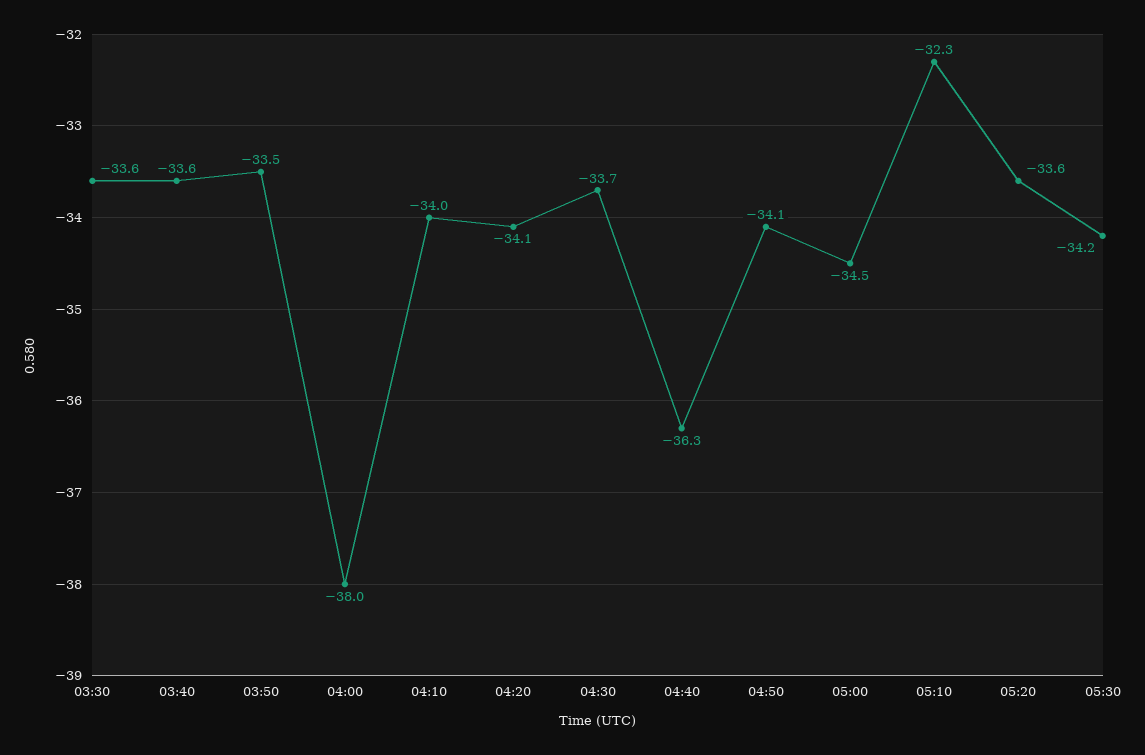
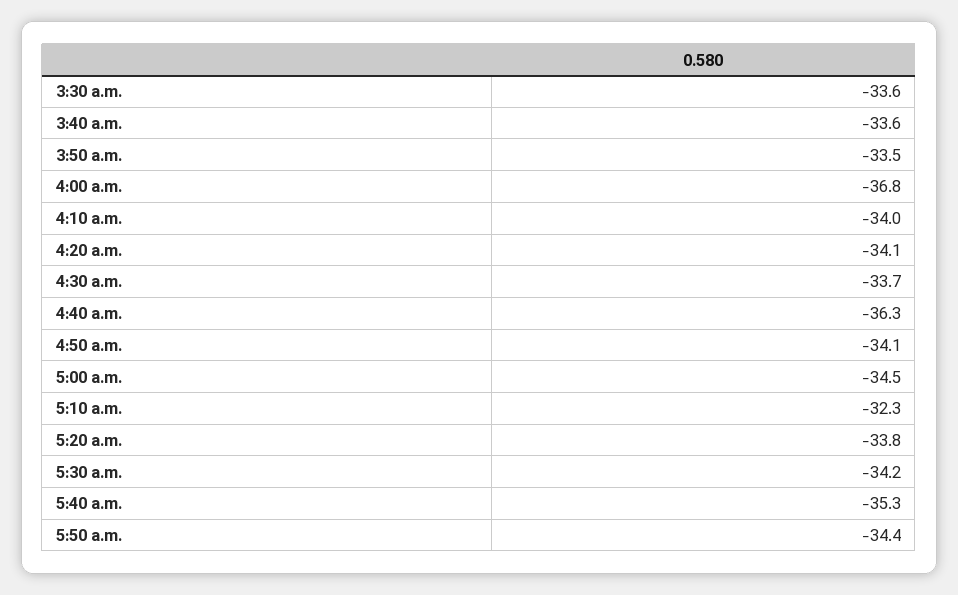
04:00: -38 -> -36.8
05:20: -33.6 -> -33.8
5:40 a.m.: none -> -35.3
5:50 a.m.: none -> -34.4

